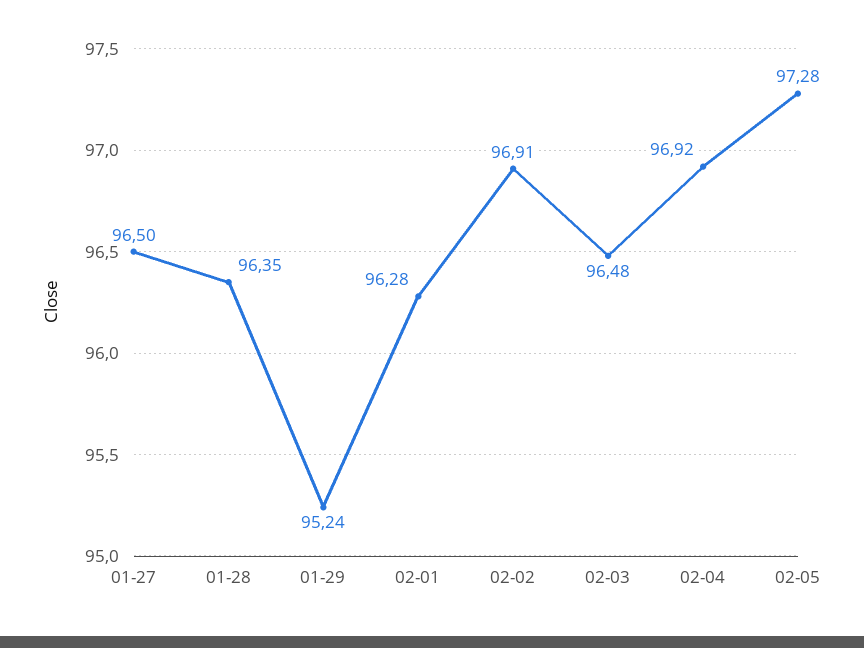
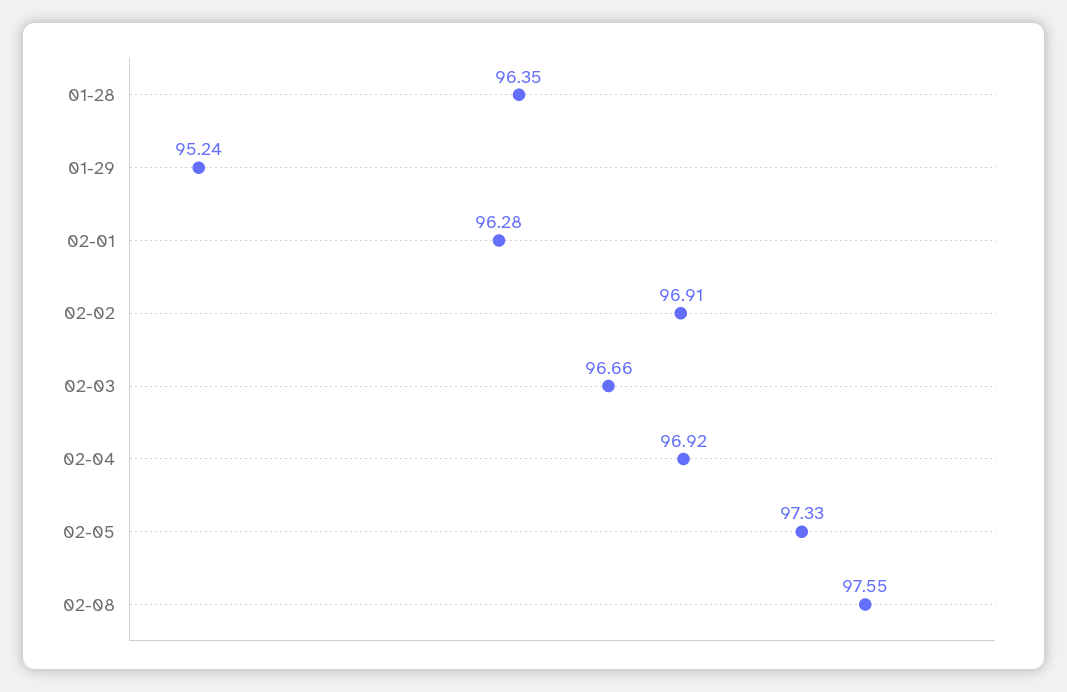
01-27: 96.5 -> none
02-03: 96.48 -> 96.66
02-05: 97.28 -> 97.33
02-08: none -> 97.55

